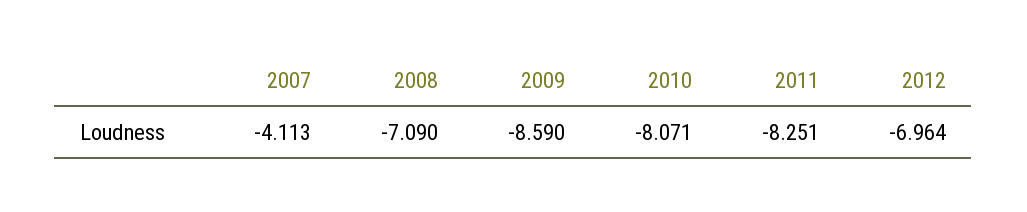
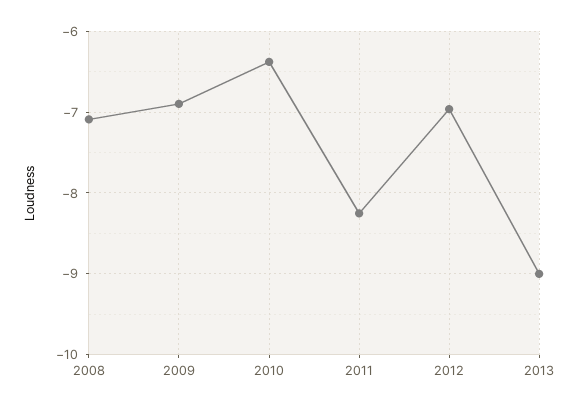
2007: -4.113 -> none
2009: -8.59 -> -6.9
2010: -8.071 -> -6.4
2013: none -> -9

